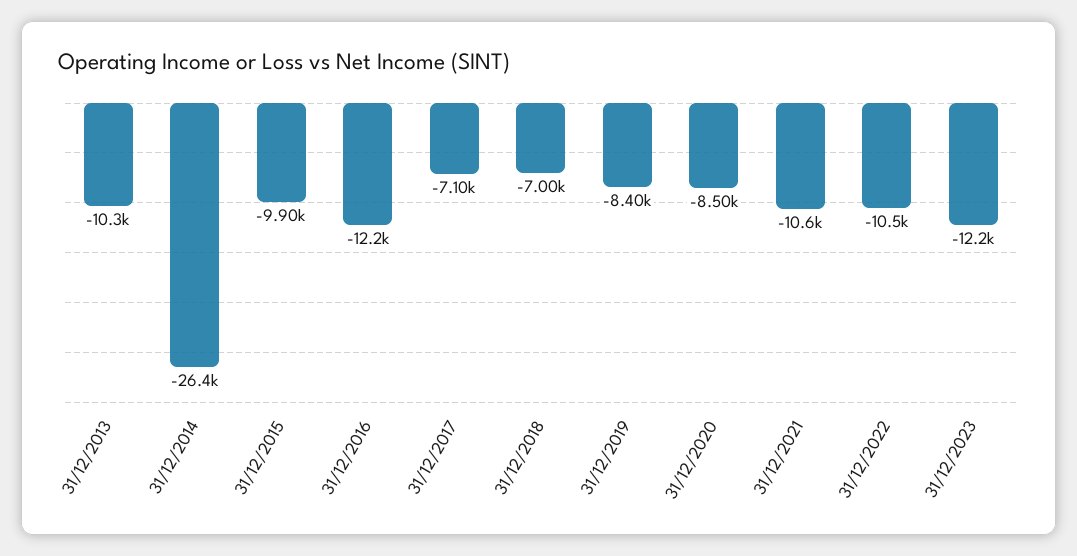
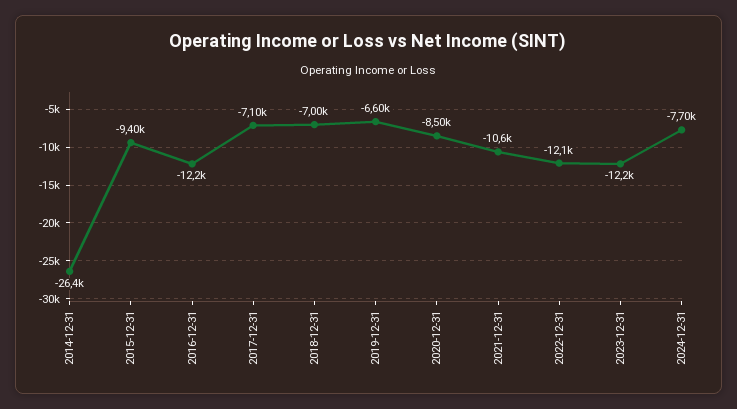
31/12/2013: -10300 -> none
31/12/2015: -9900 -> -9400
31/12/2019: -8400 -> -6600
31/12/2022: -10500 -> -12100
2024-12-31: none -> -7700

